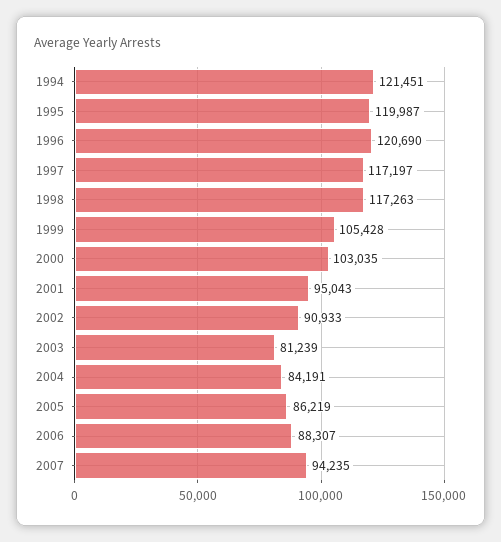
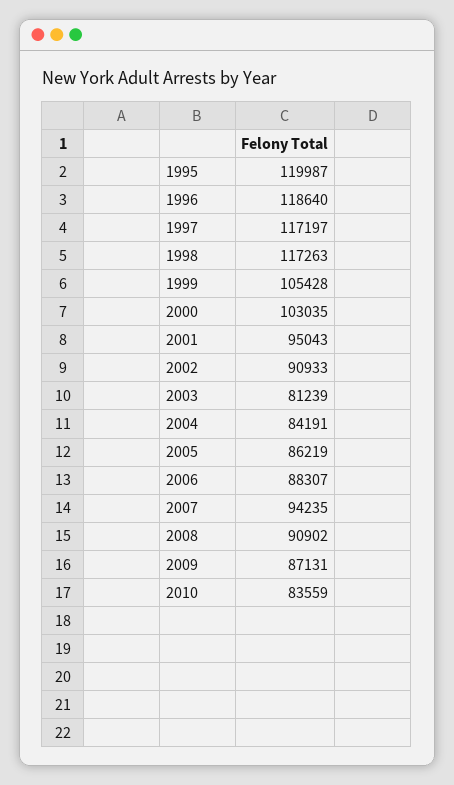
1994: 121451 -> none
1996: 120690 -> 118640
2008: none -> 90902
2009: none -> 87131
2010: none -> 83559

